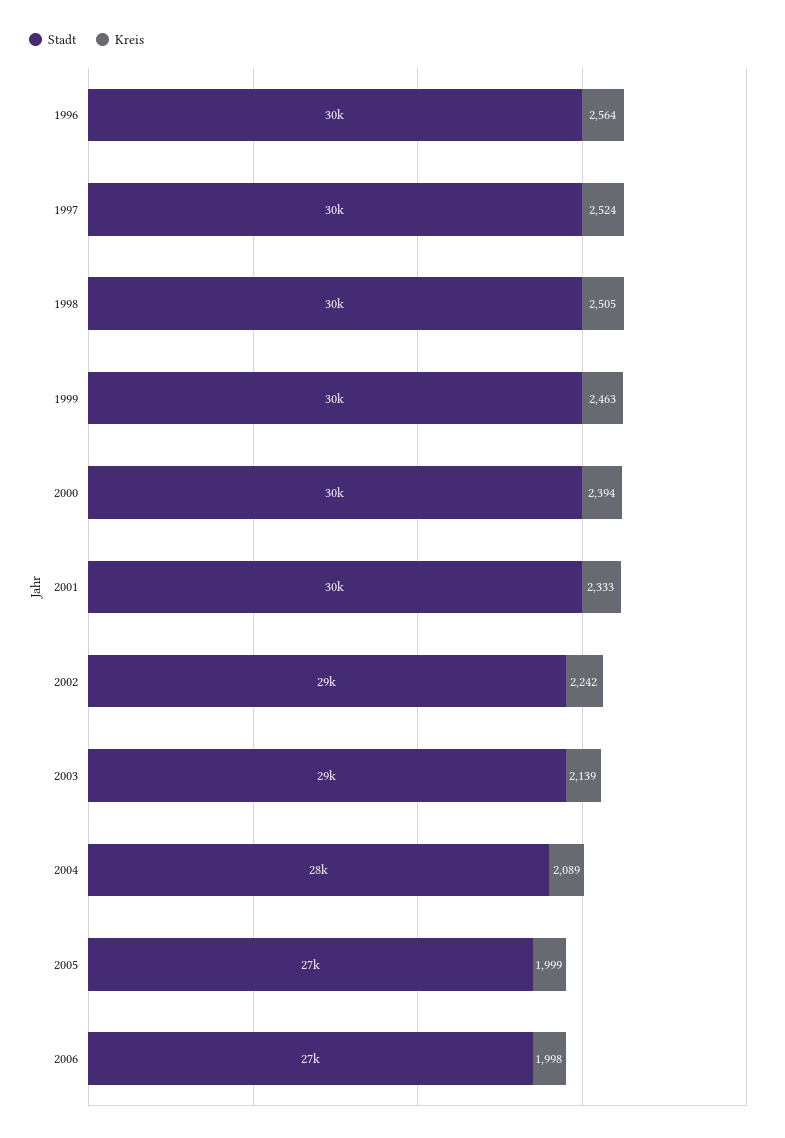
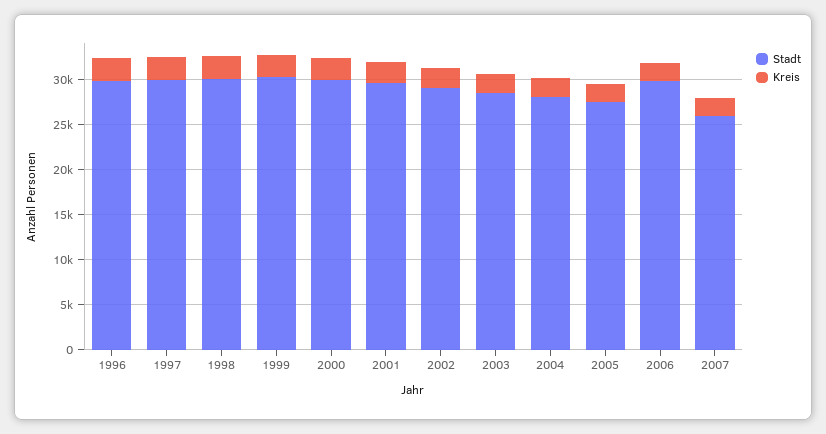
Stadt, 2006: 27000 -> 30000
Stadt, 2007: none -> 26000
Kreis, 2007: none -> 2000

